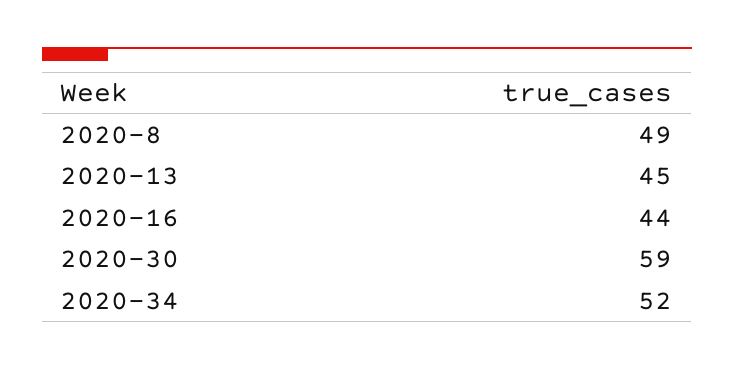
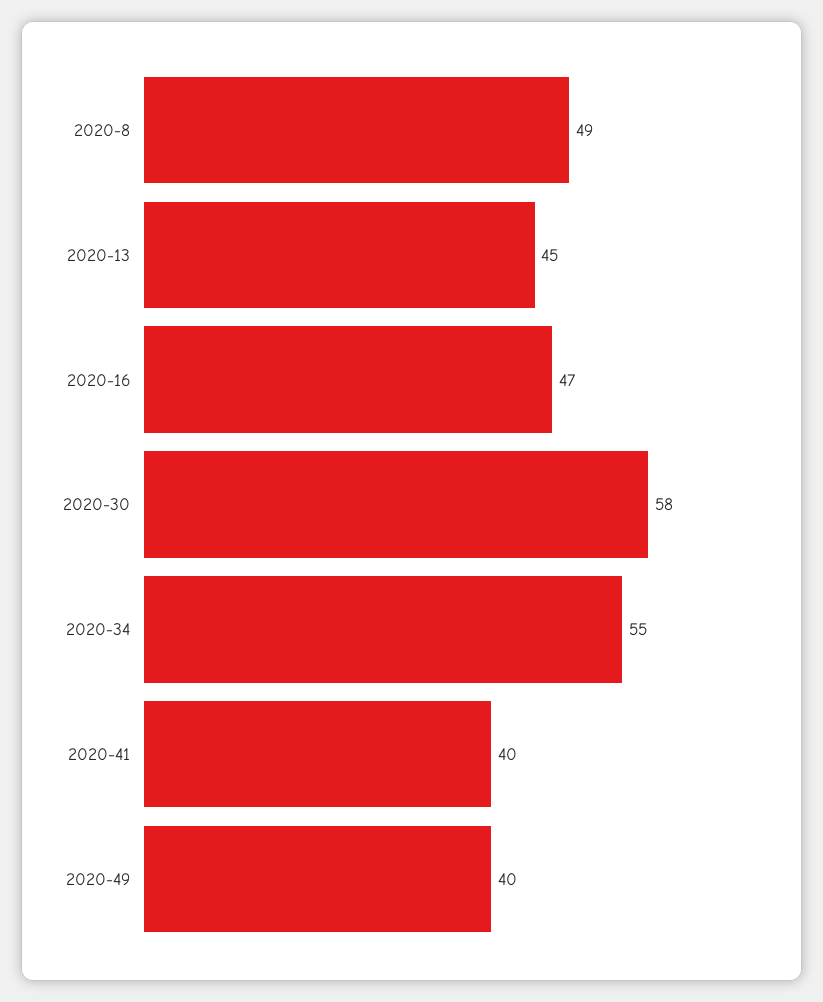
2020-16: 44 -> 47
2020-30: 59 -> 58
2020-34: 52 -> 55
2020-41: none -> 40
2020-49: none -> 40

